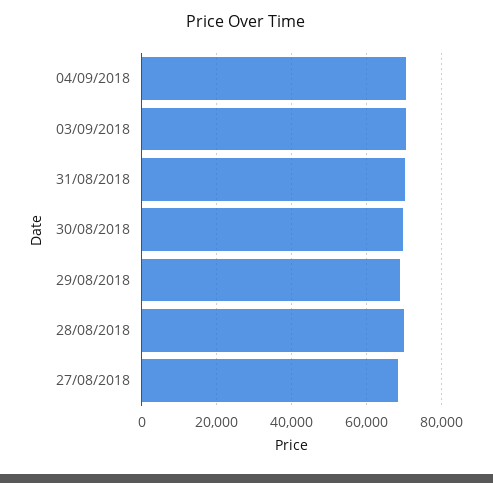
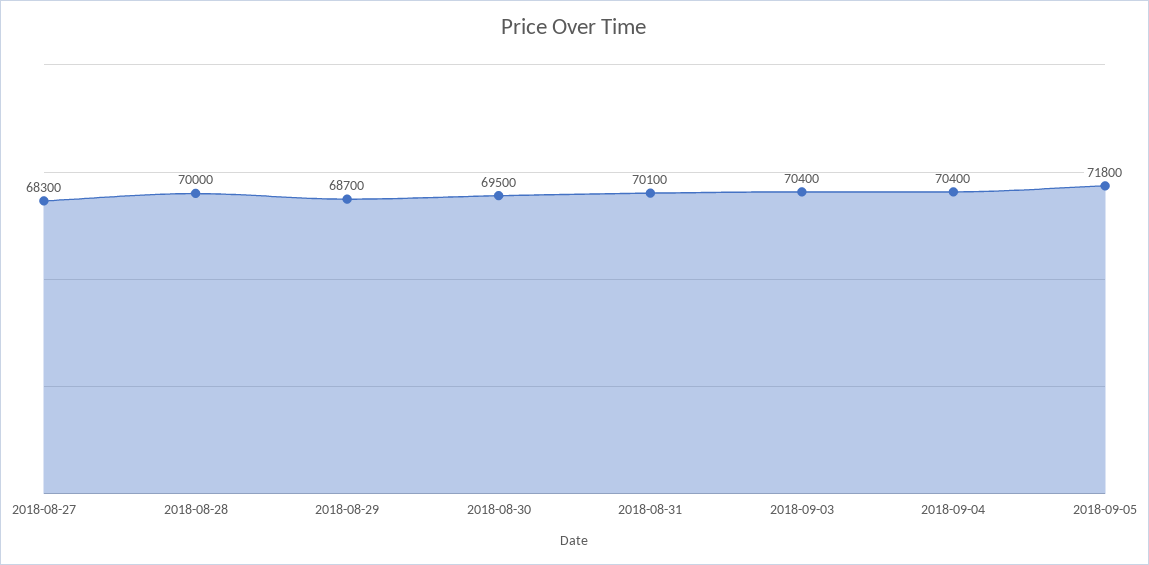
2018-09-05: none -> 71800

